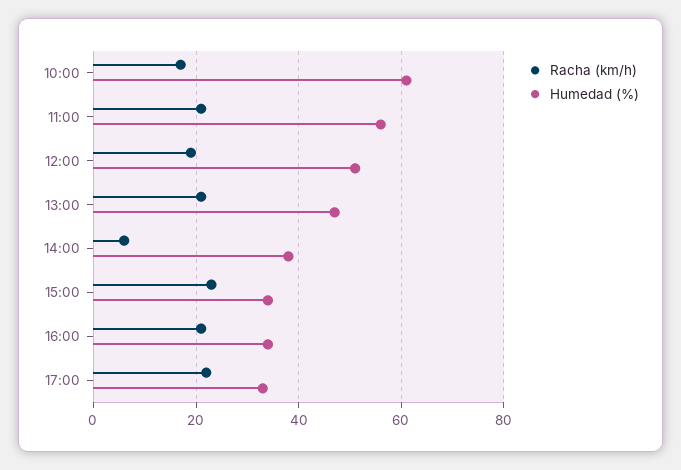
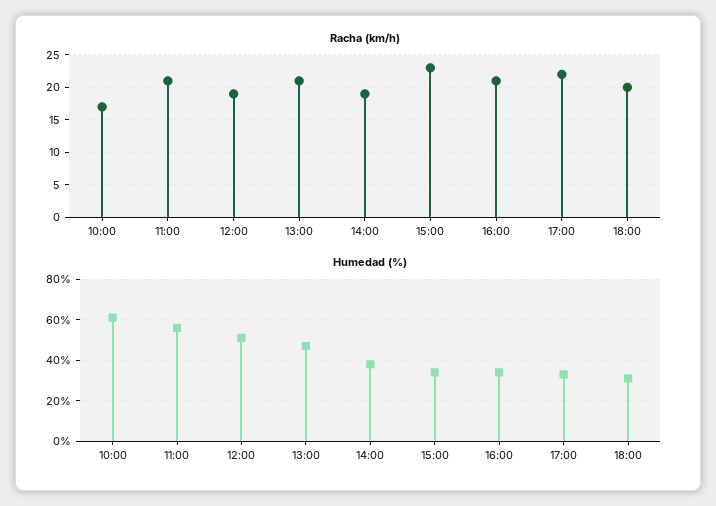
Racha (km/h), 14:00: 5 -> 19
Racha (km/h), 18:00: none -> 20
Humedad (%), 18:00: none -> 30

